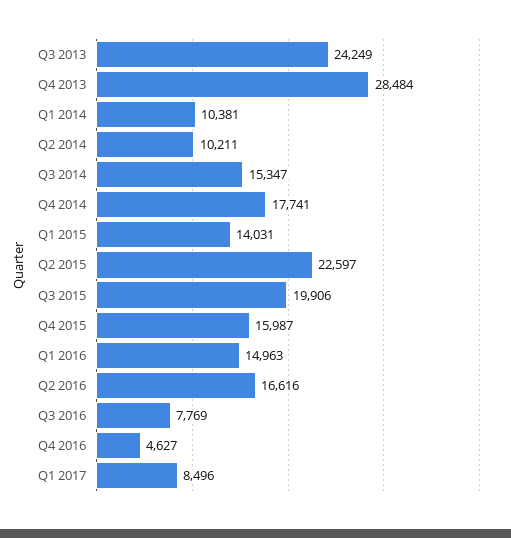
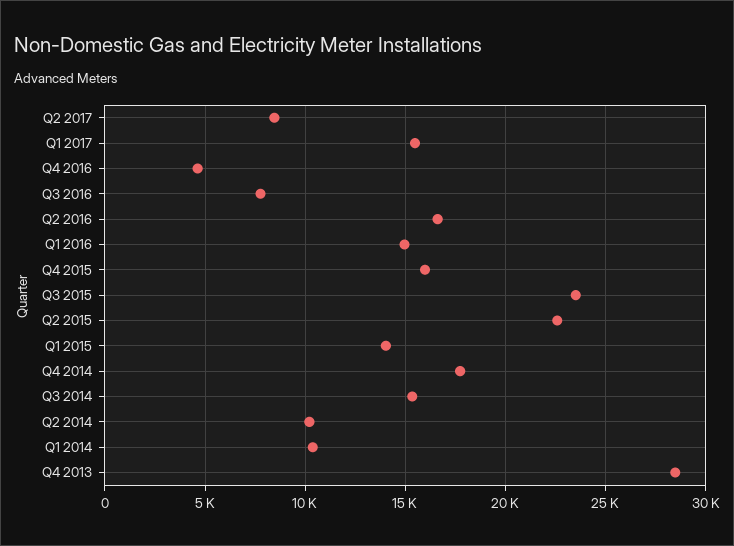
Q3 2013: 24249 -> none
Q3 2015: 19906 -> 23500
Q1 2017: 8496 -> 15500
Q2 2017: none -> 8500

